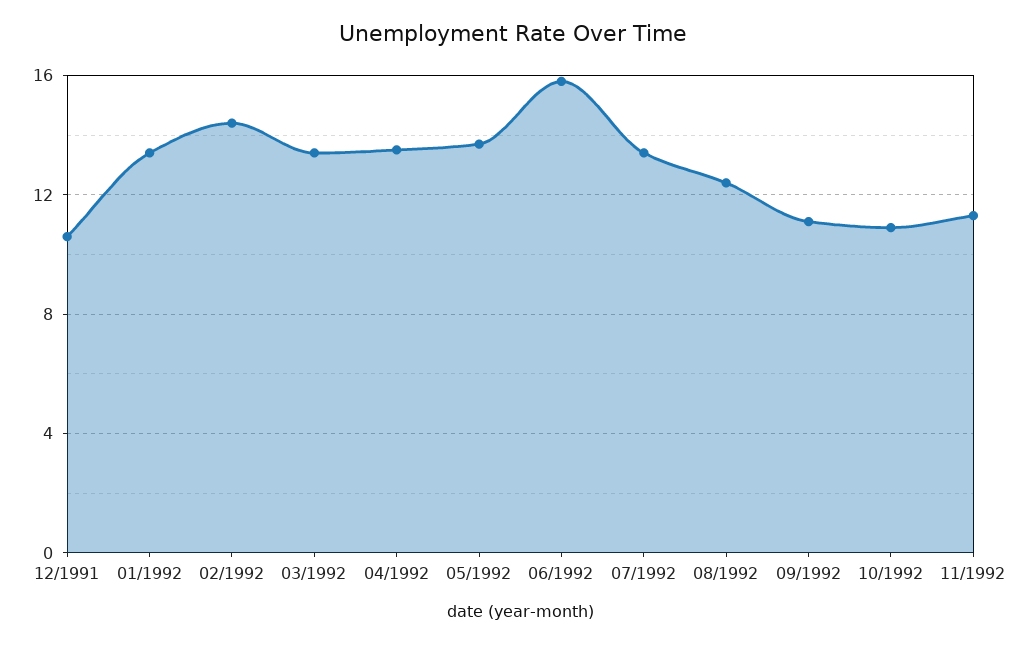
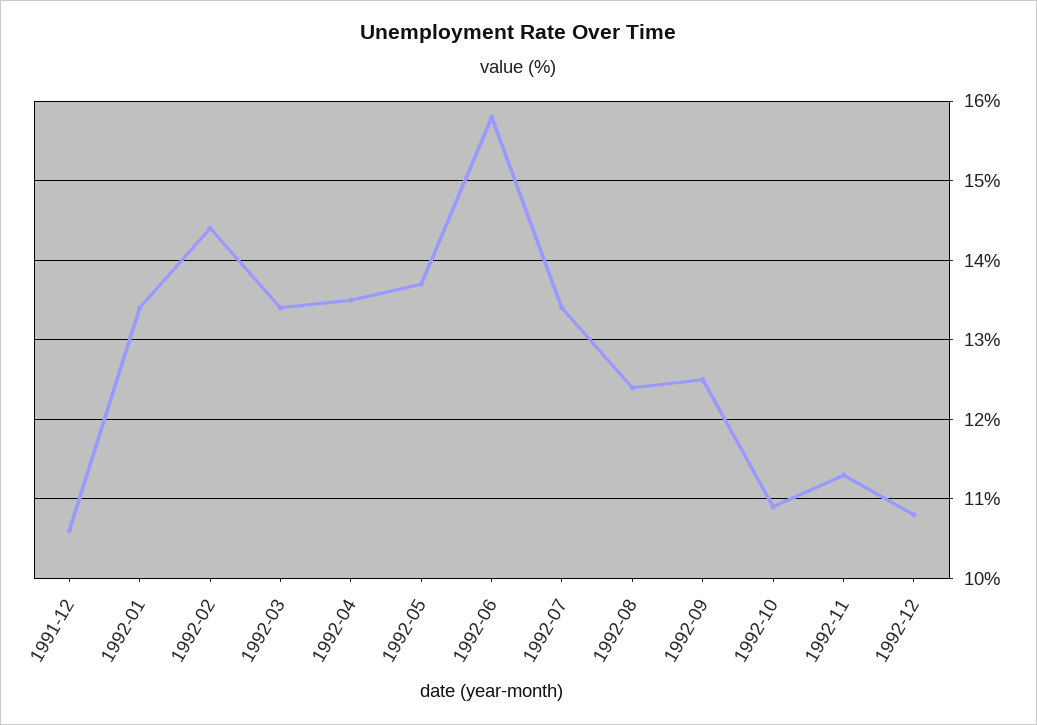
09/1992: 11 -> 12.5
1992-12: none -> 10.8

